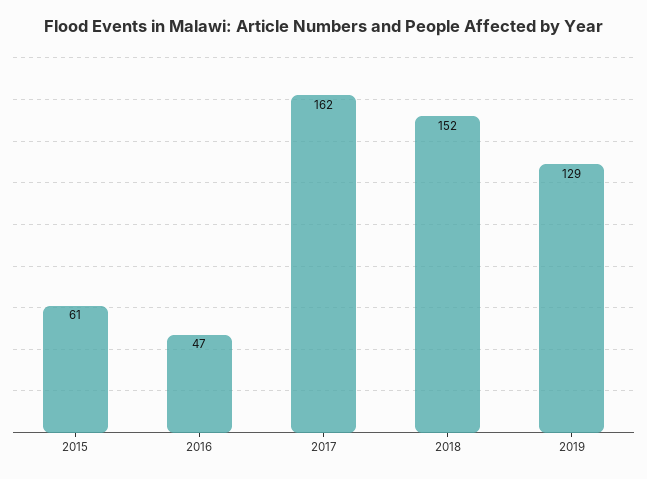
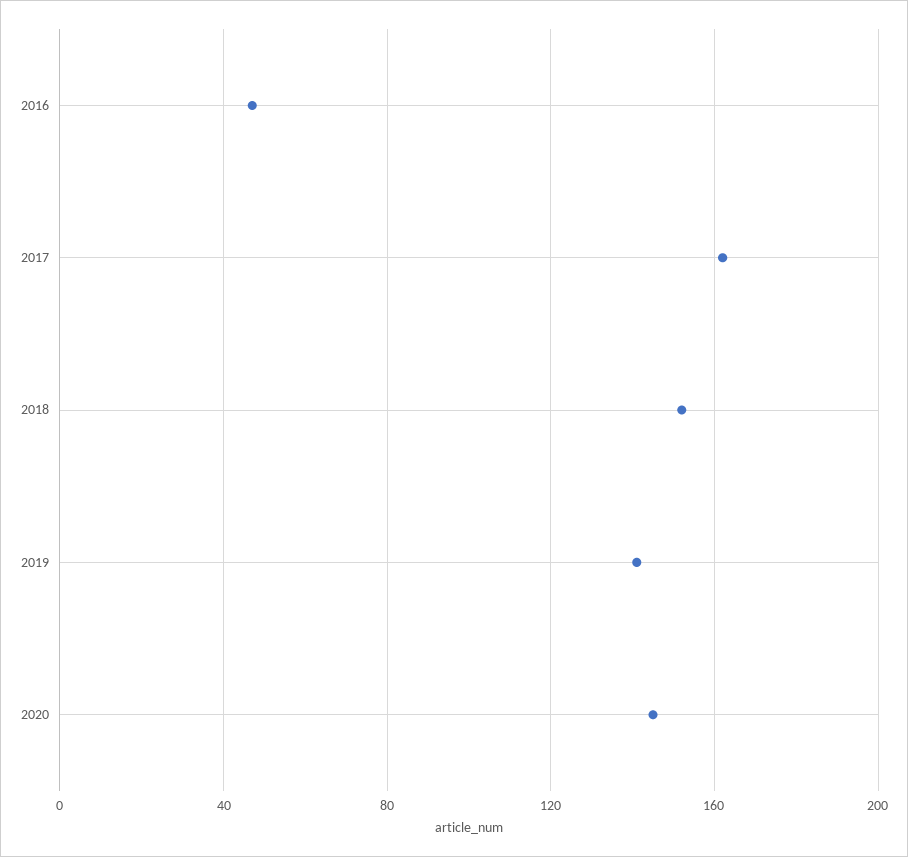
2015: 61 -> none
2019: 129 -> 140
2020: none -> 145

